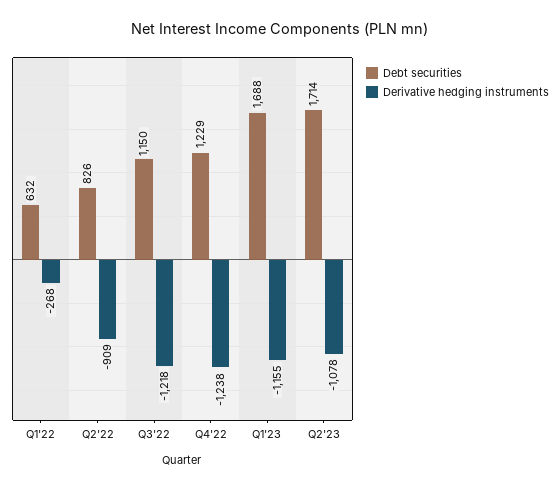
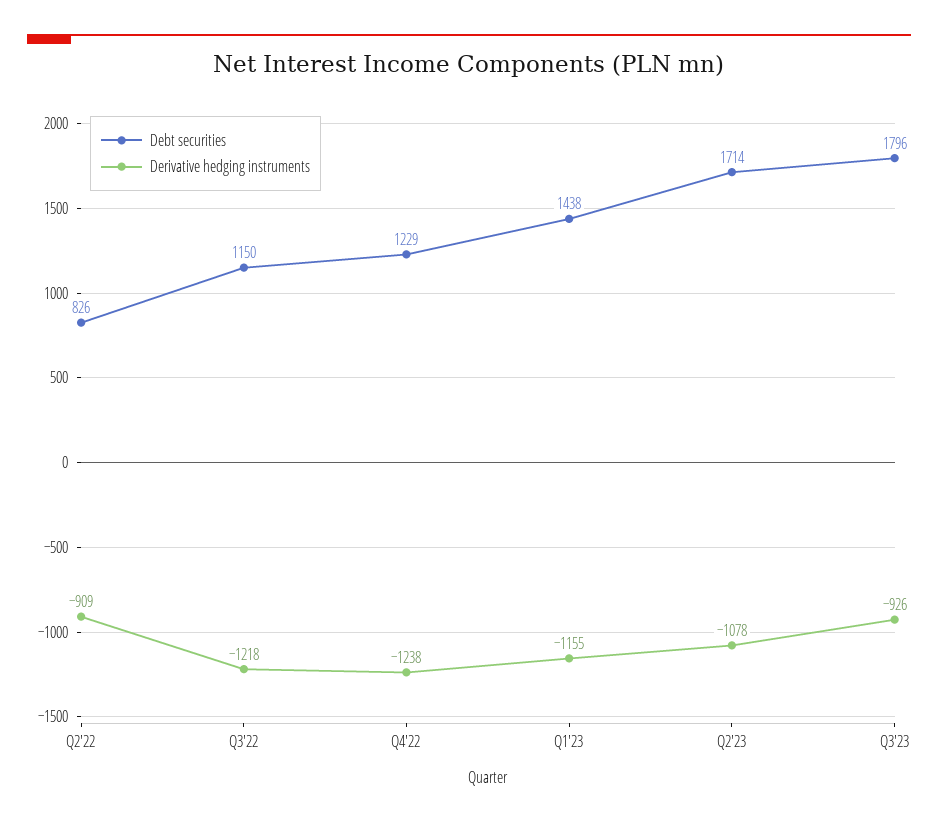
Debt securities, Q1'22: 632 -> none
Derivative hedging instruments, Q1'22: -268 -> none
Debt securities, Q1'23: 1688 -> 1438
Debt securities, Q3'23: none -> 1796
Derivative hedging instruments, Q3'23: none -> -926

